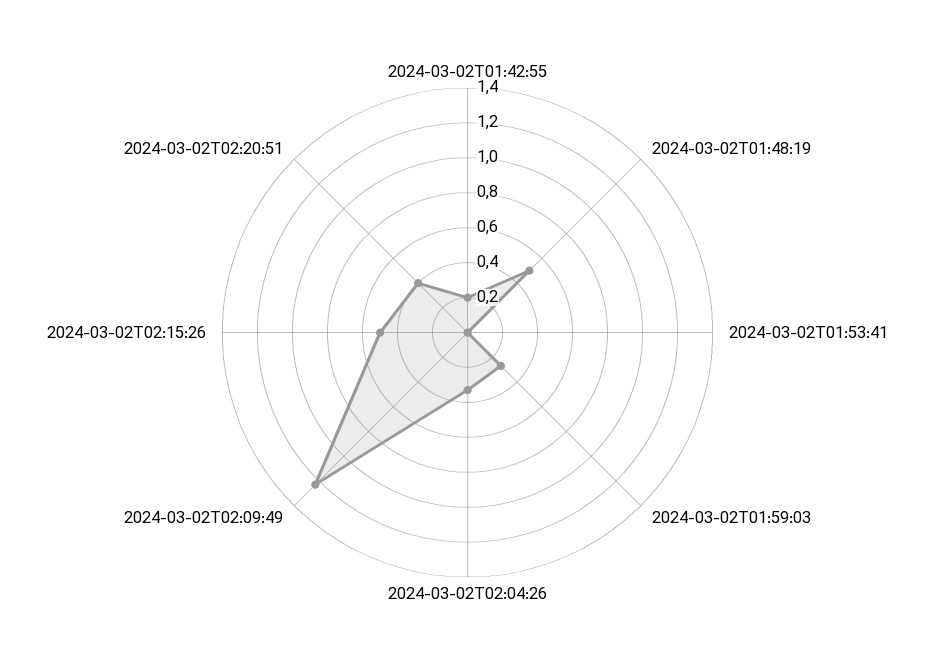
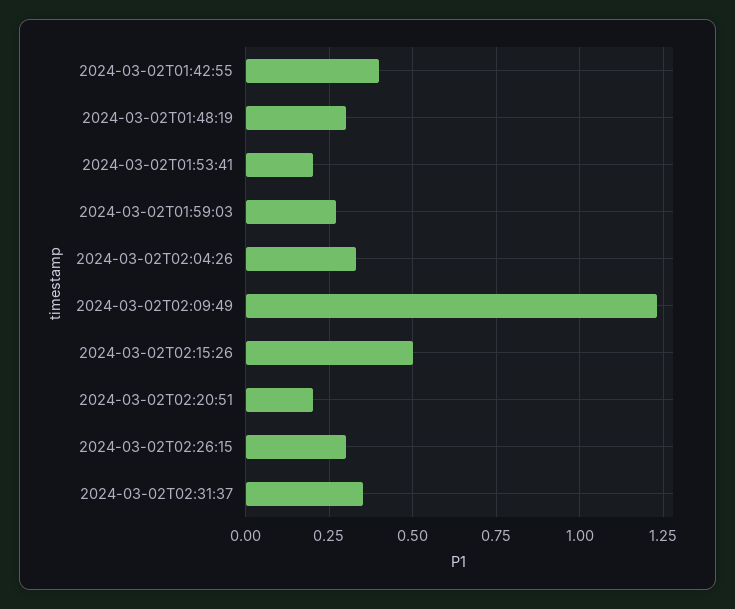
2024-03-02T01:42:55: 0.2 -> 0.4
2024-03-02T01:48:19: 0.5 -> 0.3
2024-03-02T01:53:41: 0 -> 0.2
2024-03-02T02:20:51: 0.4 -> 0.2
2024-03-02T02:26:15: none -> 0.3
2024-03-02T02:31:37: none -> 0.35

